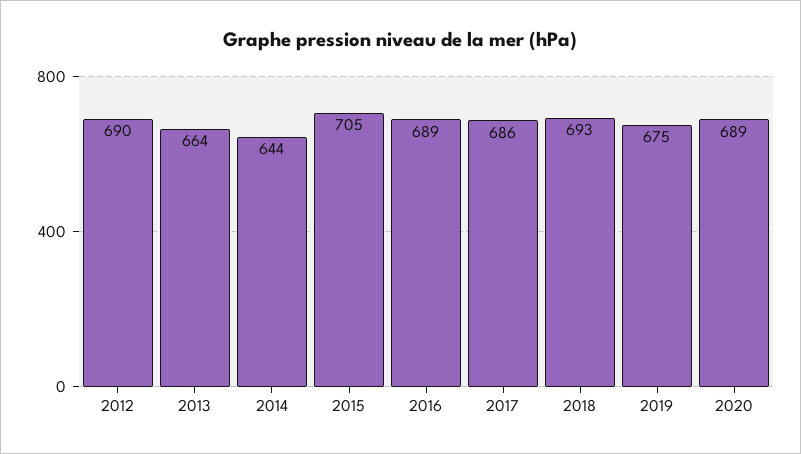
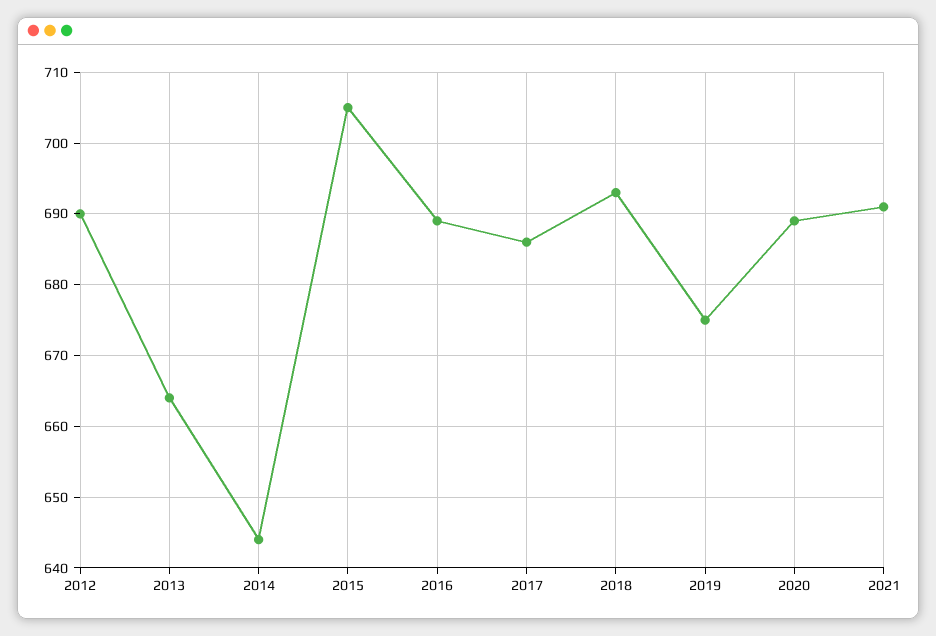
2021: none -> 691

